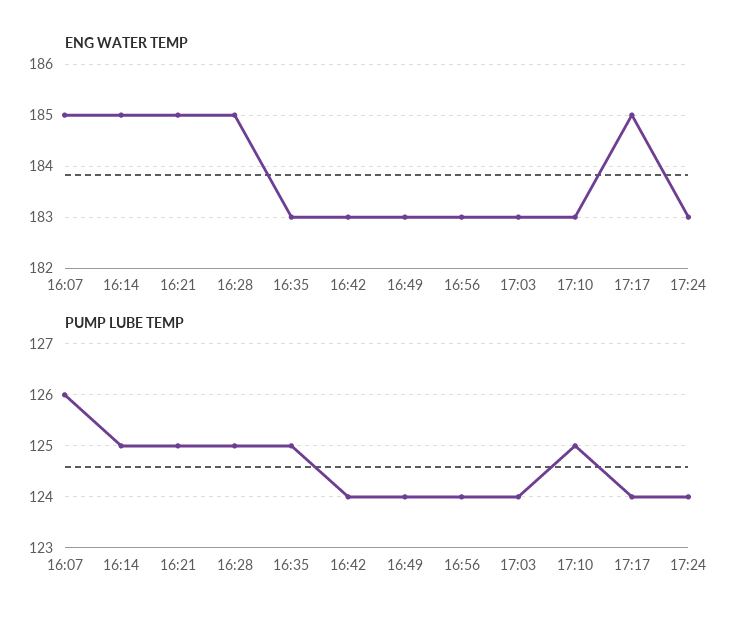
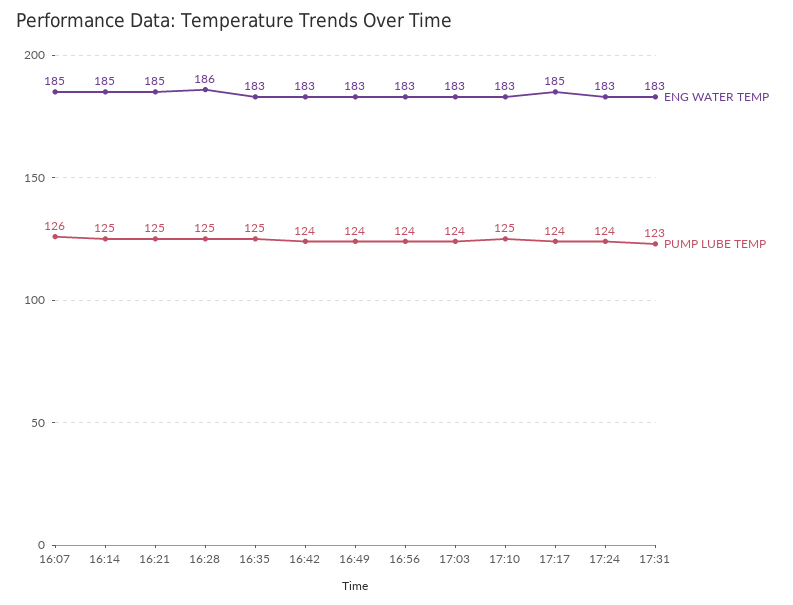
ENG WATER TEMP, 16:28: 185 -> 186
ENG WATER TEMP, 17:31: none -> 183
PUMP LUBE TEMP, 17:31: none -> 123

